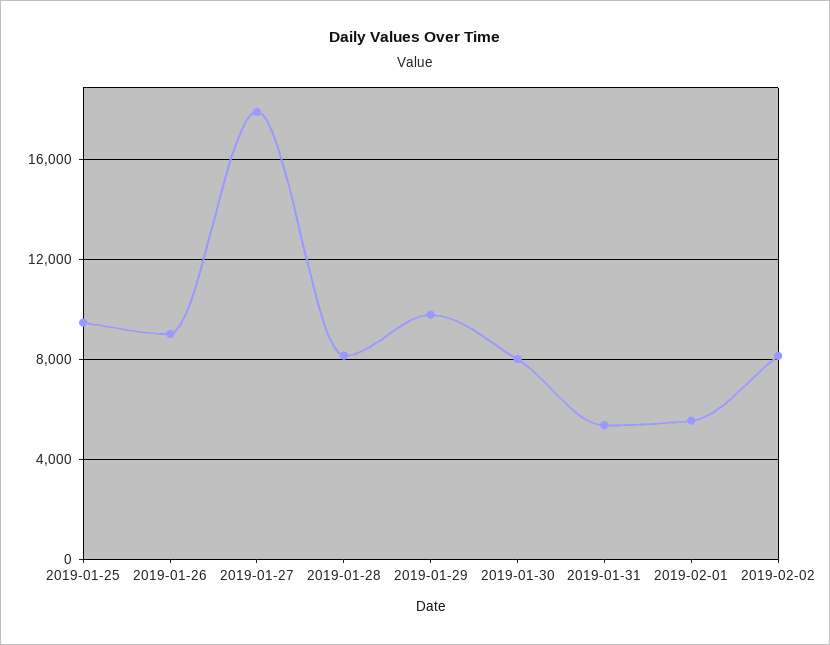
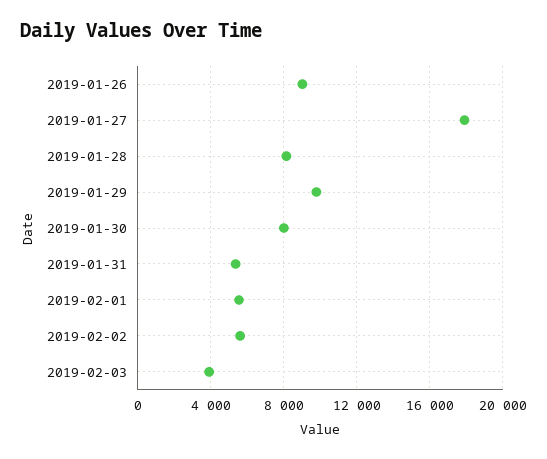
2019-01-25: 9500 -> none
2019-02-02: 8000 -> 5500
2019-02-03: none -> 4000

